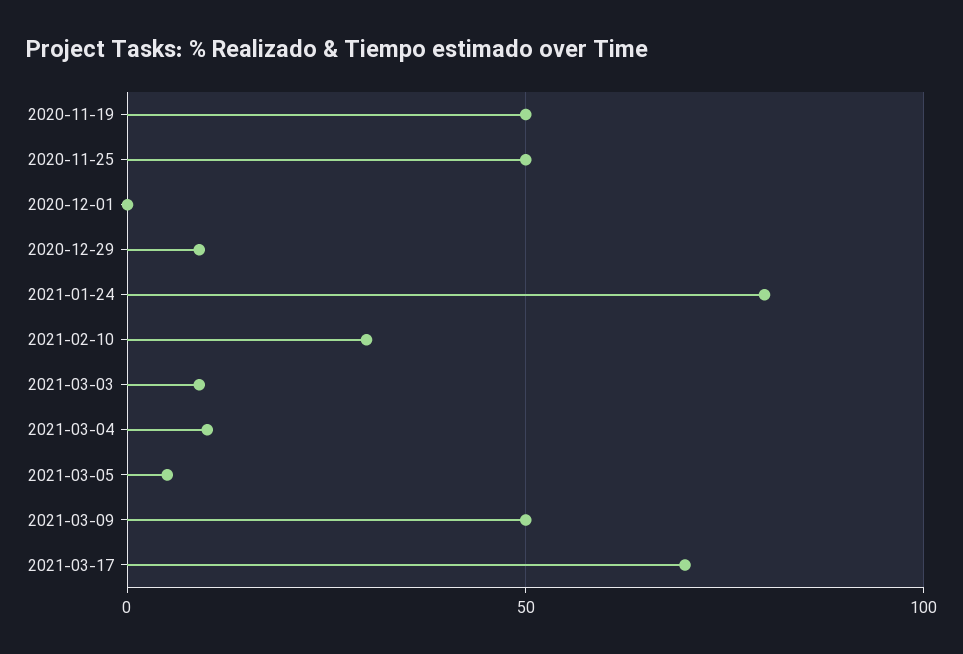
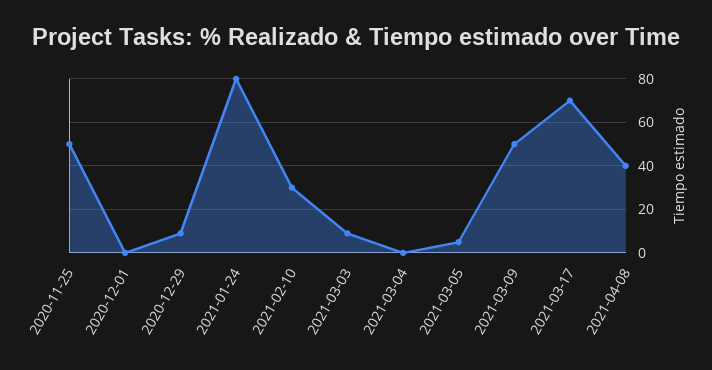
2020-11-19: 50 -> none
2021-03-04: 10 -> 0
2021-04-08: none -> 40

